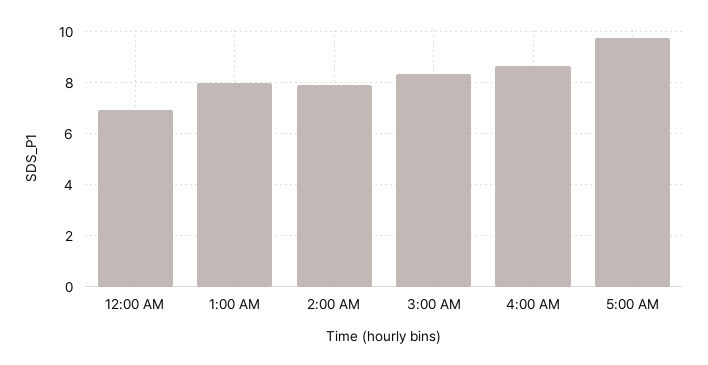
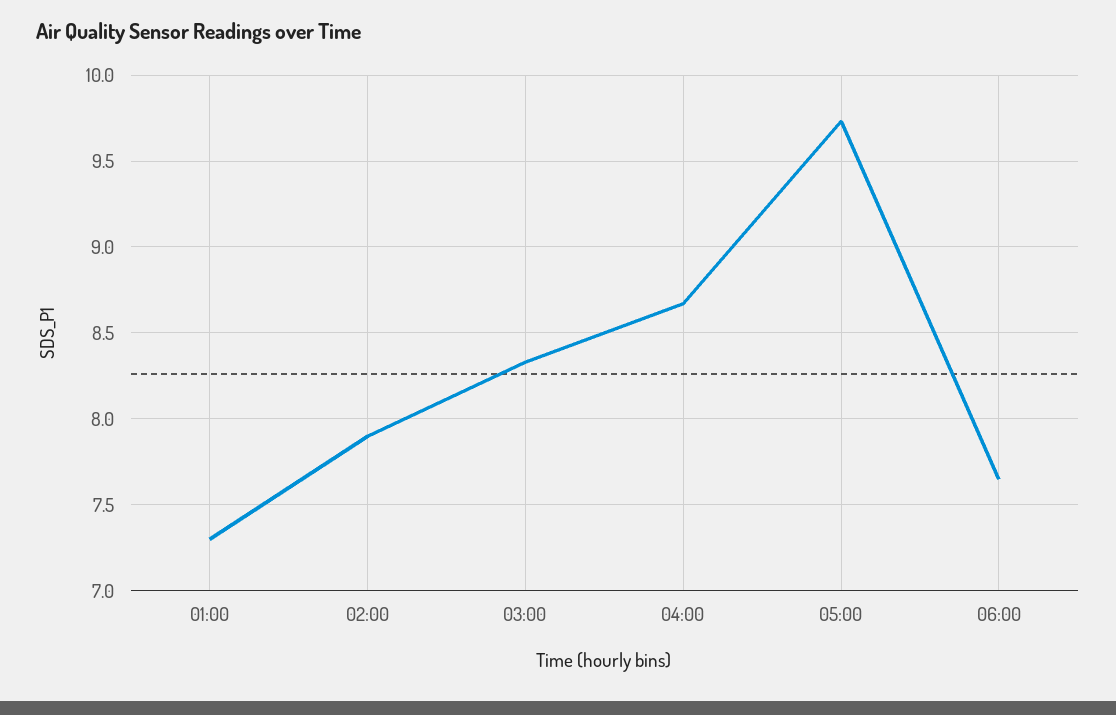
12:00 AM: 7 -> none
1:00 AM: 8 -> 7.3
06:00: none -> 7.65

